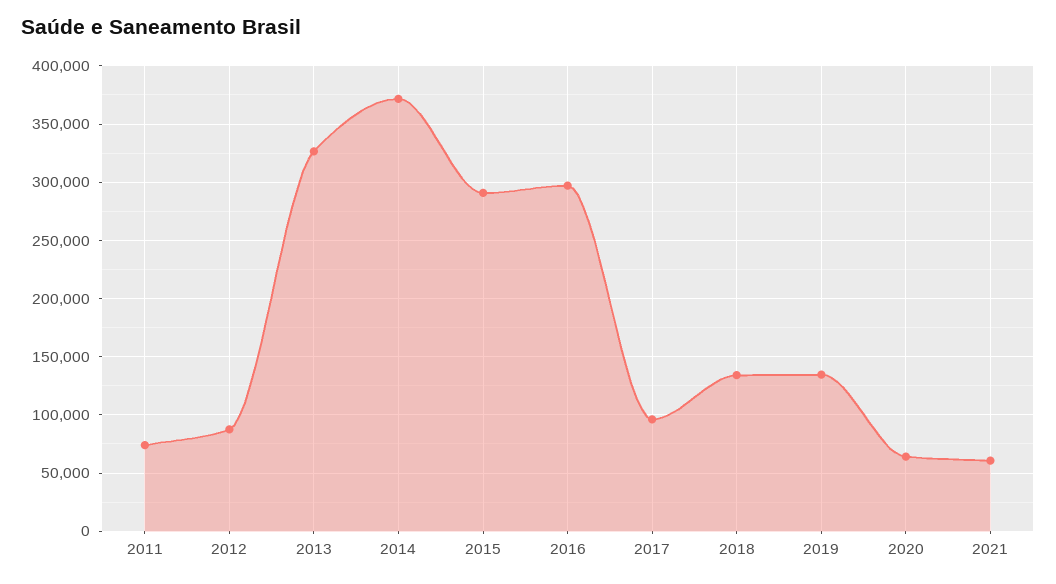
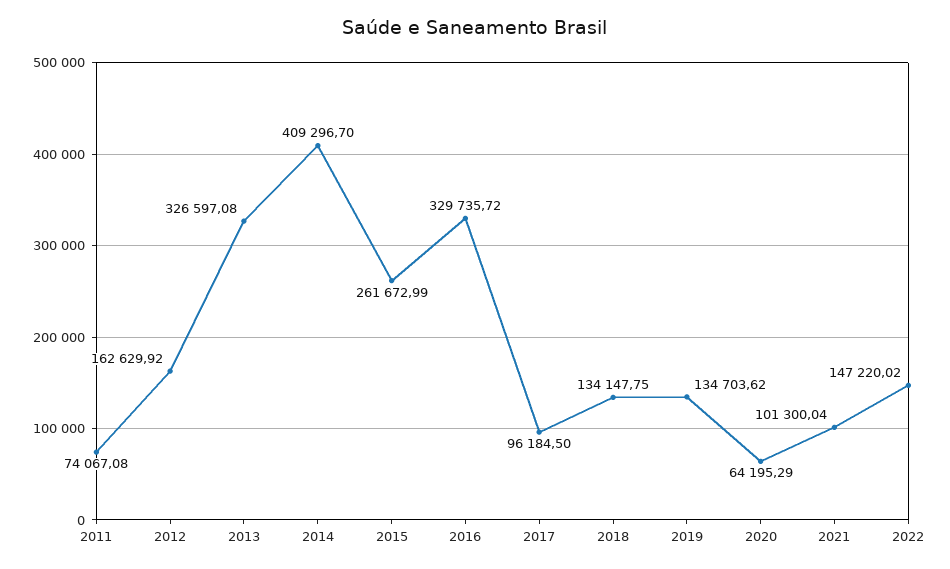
2012: 90000 -> 162629.92
2014: 370000 -> 409296.7
2015: 290000 -> 261672.99
2016: 300000 -> 329735.72
2021: 60000 -> 101300.04
2022: none -> 147220.02

